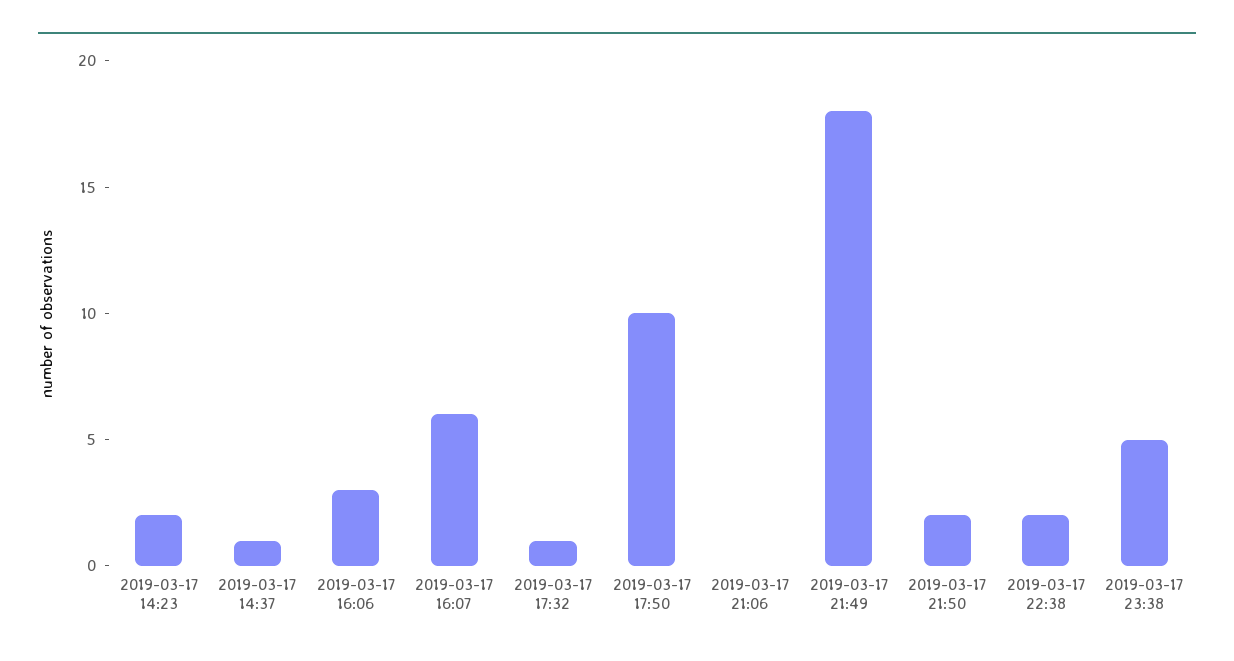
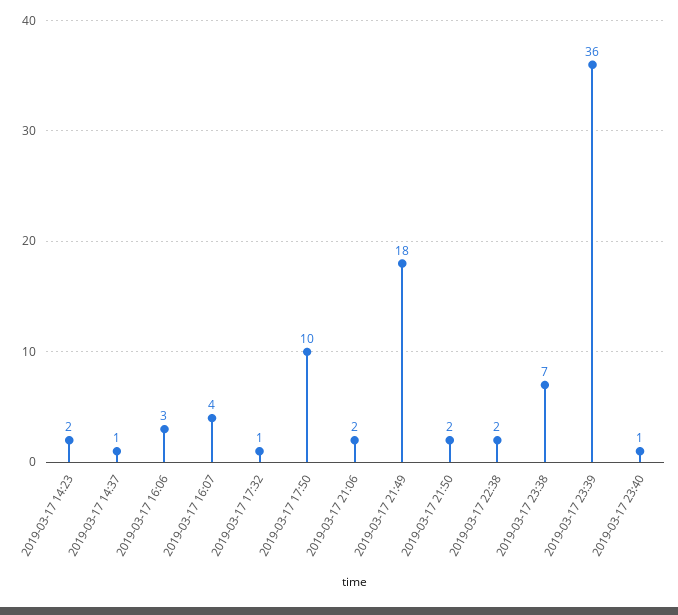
2019-03-17 16:07: 6 -> 4
2019-03-17 21:06: 0 -> 2
2019-03-17 23:38: 5 -> 7
2019-03-17 23:39: none -> 36
2019-03-17 23:40: none -> 1

